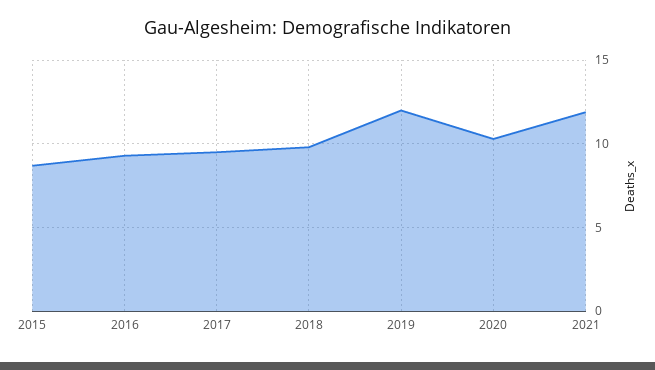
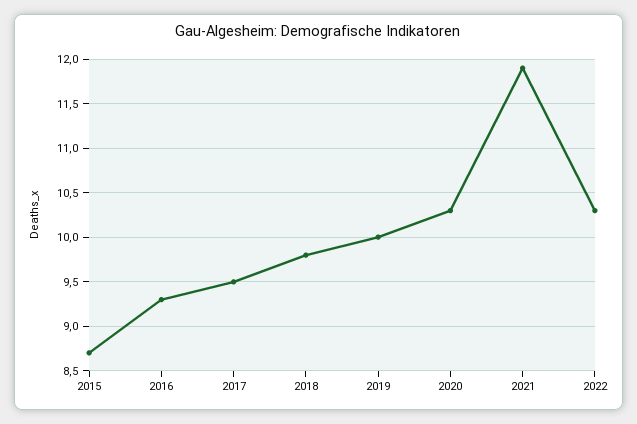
2019: 12 -> 10
2022: none -> 10.3

